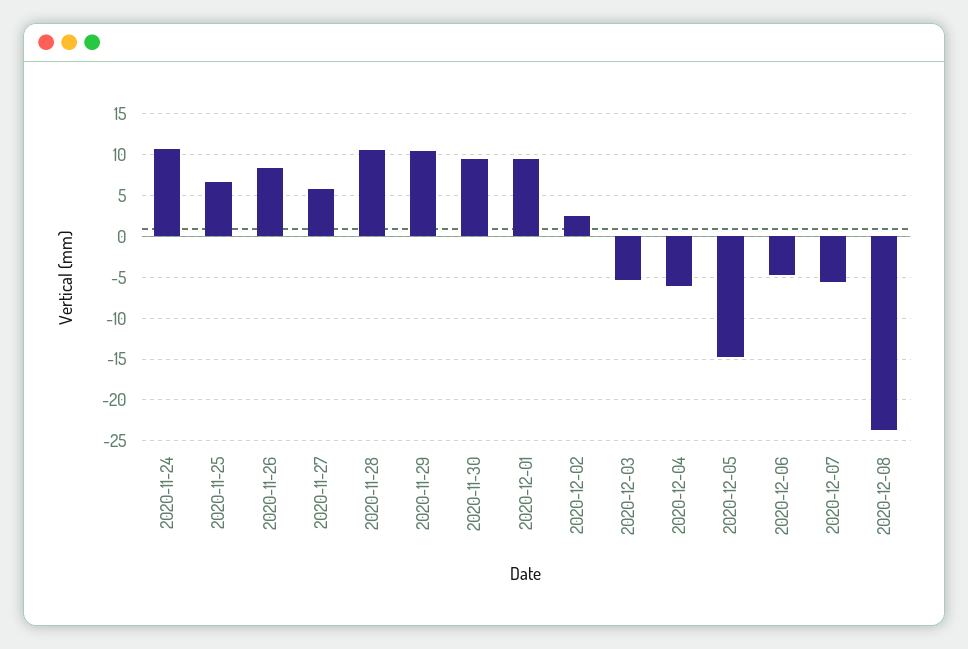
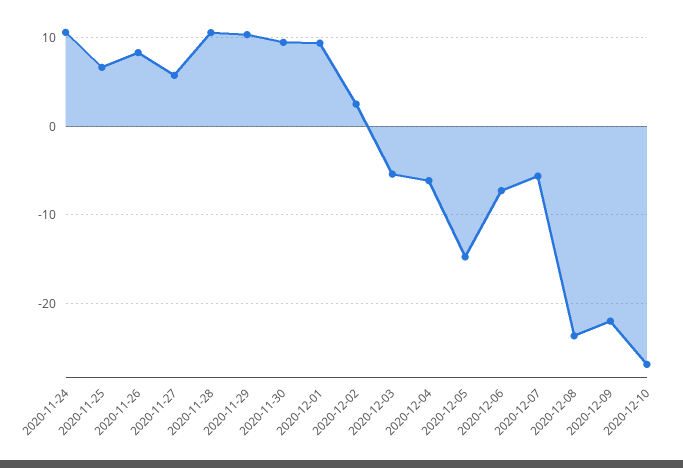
2020-12-06: -5 -> -7
2020-12-09: none -> -22
2020-12-10: none -> -27

